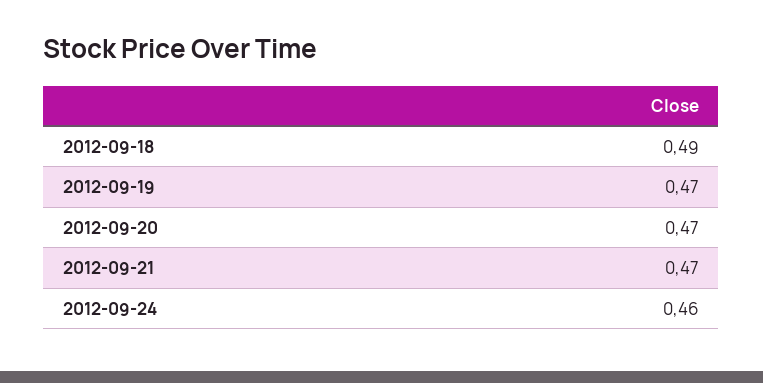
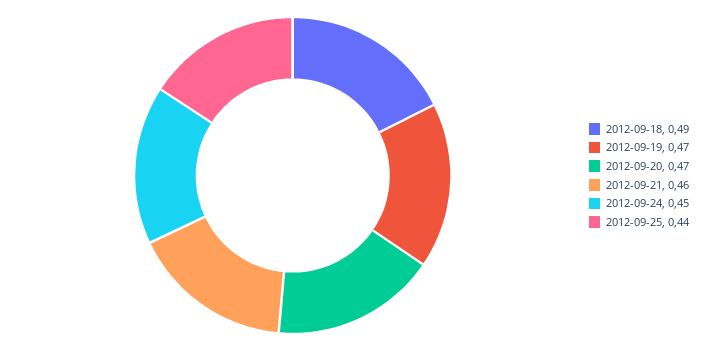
2012-09-21: 0.47 -> 0.46
2012-09-24: 0.46 -> 0.45
2012-09-25: none -> 0.44

